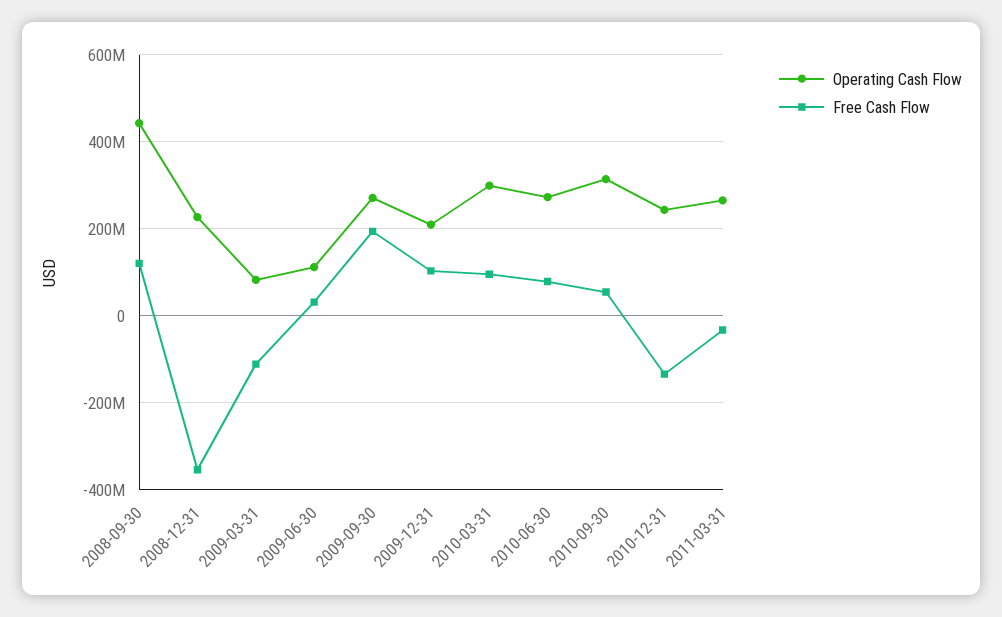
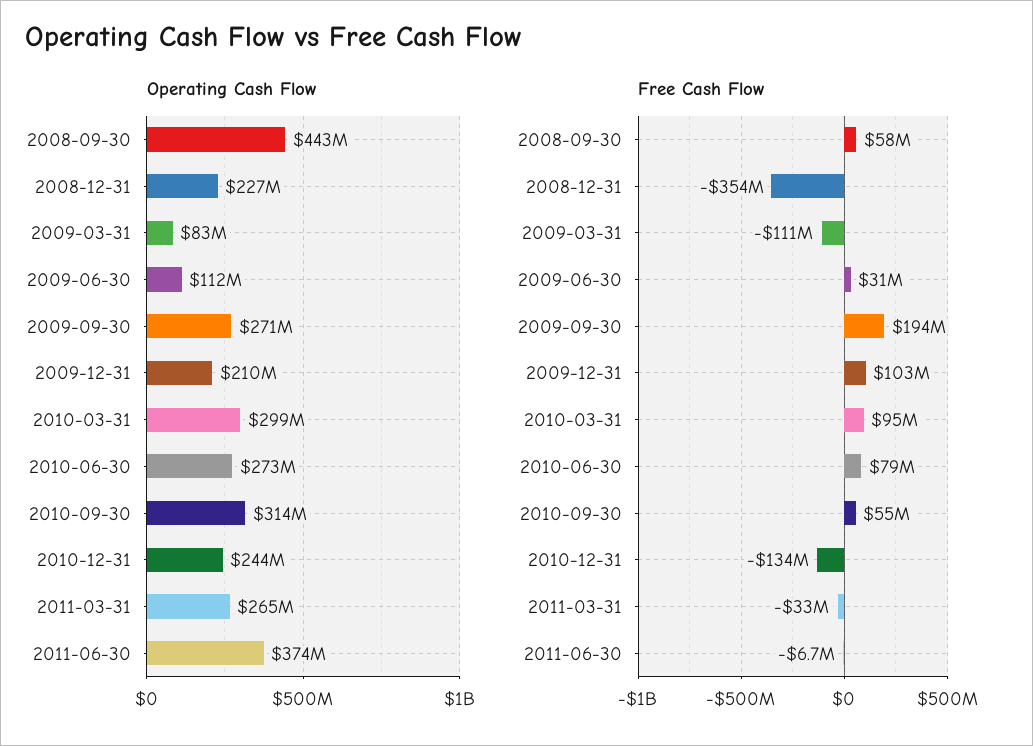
Free Cash Flow, 2008-09-30: 120000000 -> 58000000
Operating Cash Flow, 2011-06-30: none -> 374000000
Free Cash Flow, 2011-06-30: none -> -6700000

